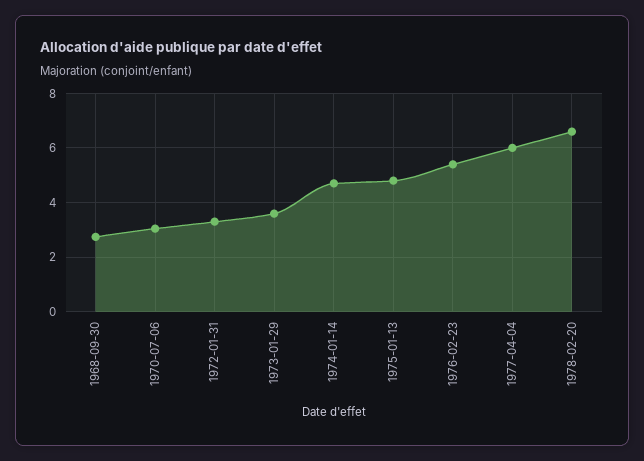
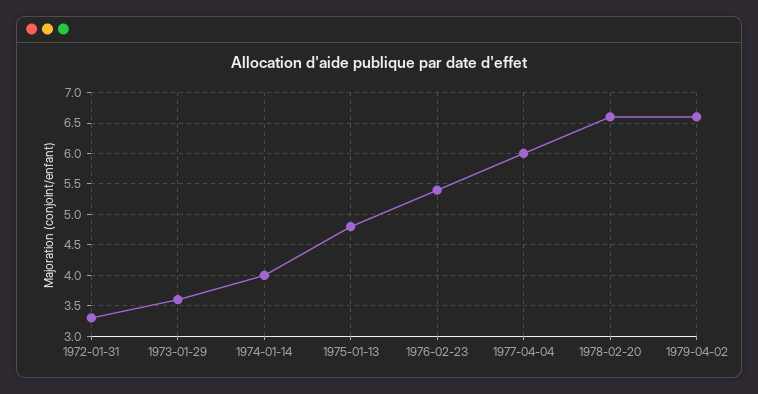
1968-09-30: 2.75 -> none
1970-07-06: 3 -> none
1974-01-14: 4.75 -> 4
1979-04-02: none -> 6.6

